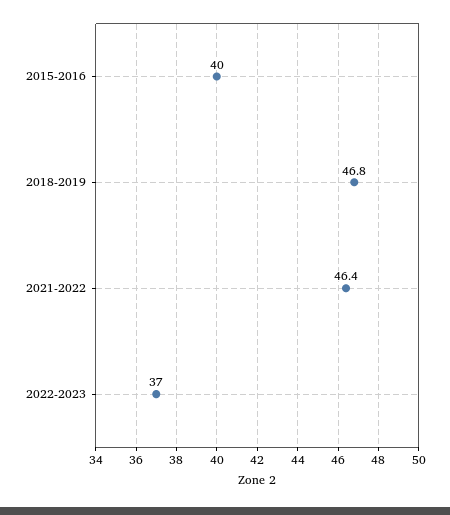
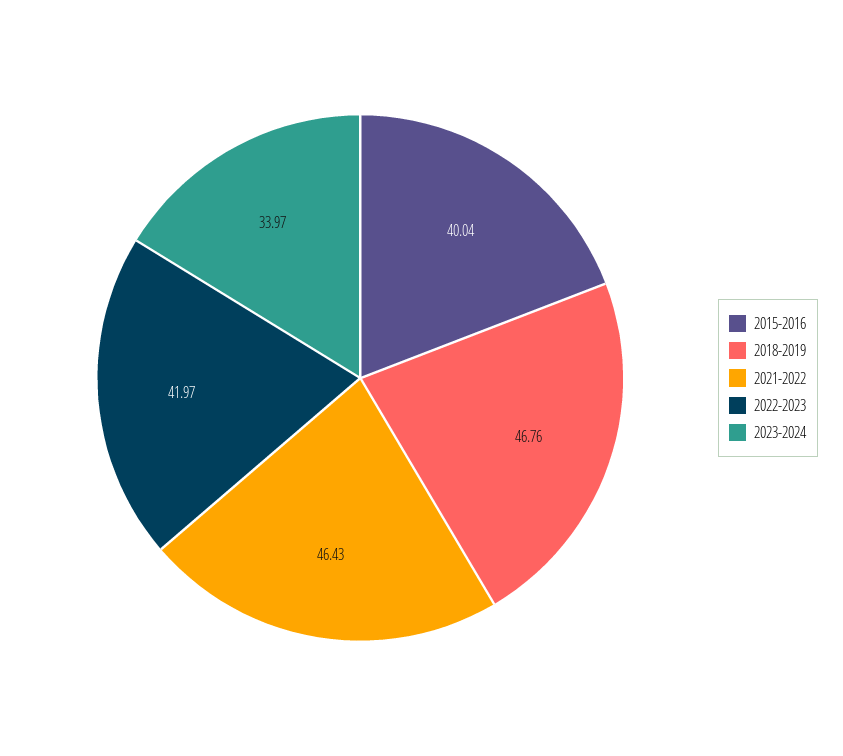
2022-2023: 37 -> 41.97
2023-2024: none -> 33.97

